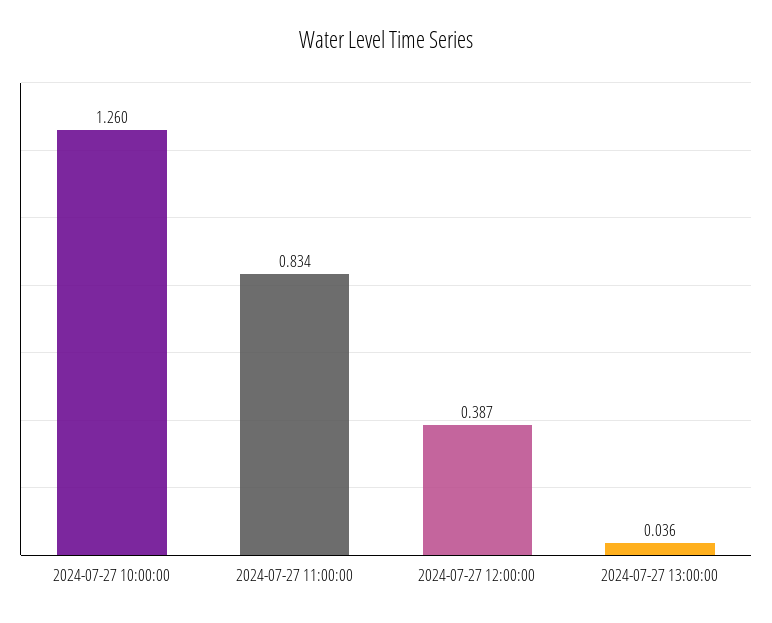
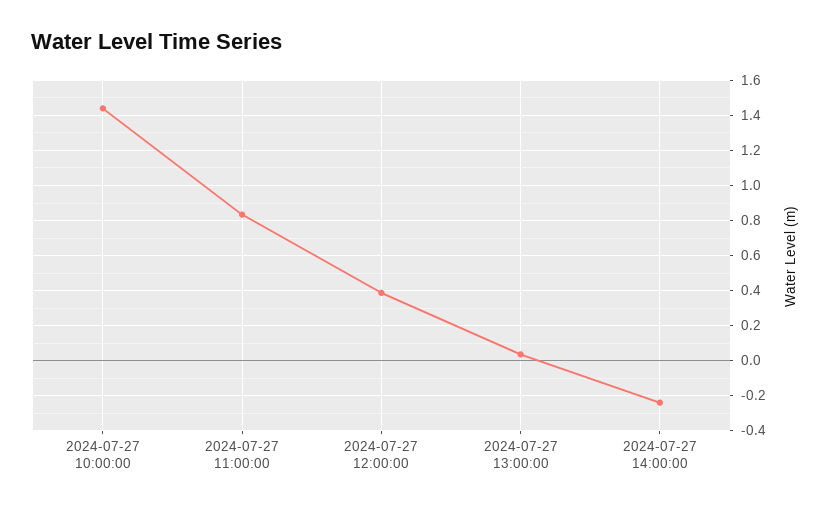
2024-07-27 10:00:00: 1.26 -> 1.45
2024-07-27 14:00:00: none -> -0.25

